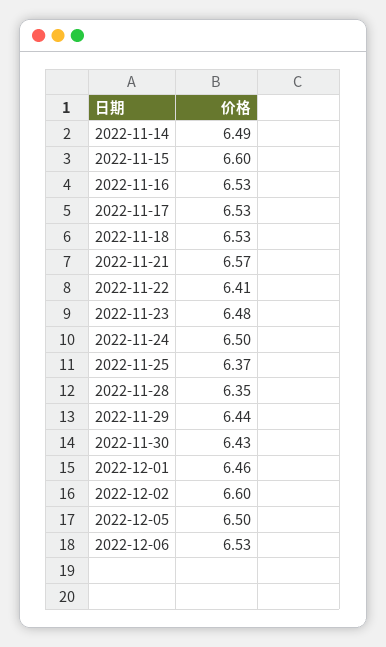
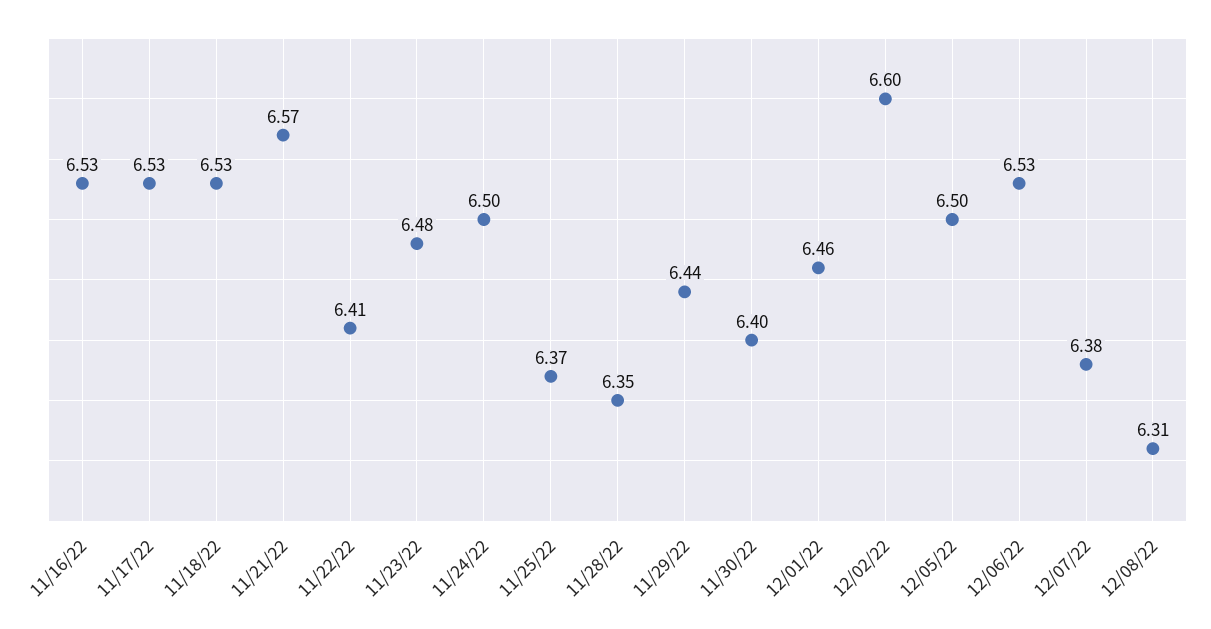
2022-11-14: 6.49 -> none
2022-11-15: 6.6 -> none
2022-11-30: 6.43 -> 6.4
12/07/22: none -> 6.38
12/08/22: none -> 6.31

